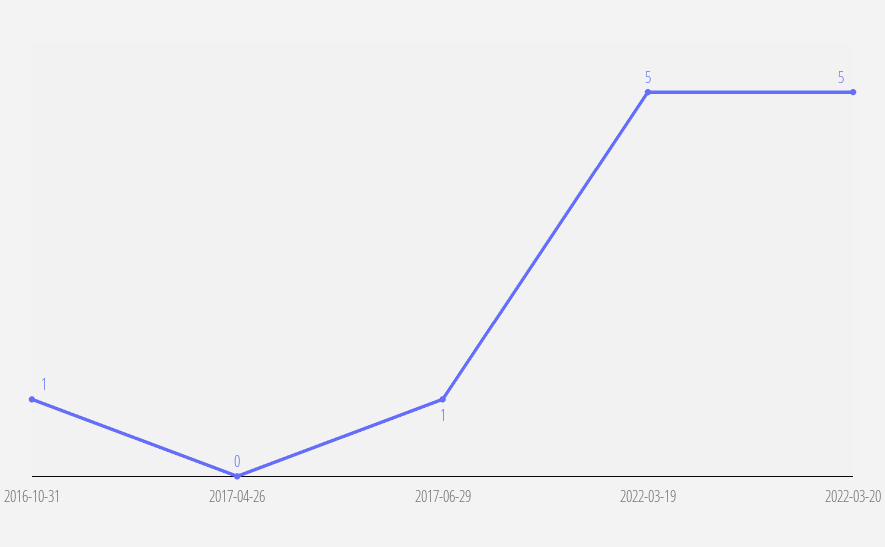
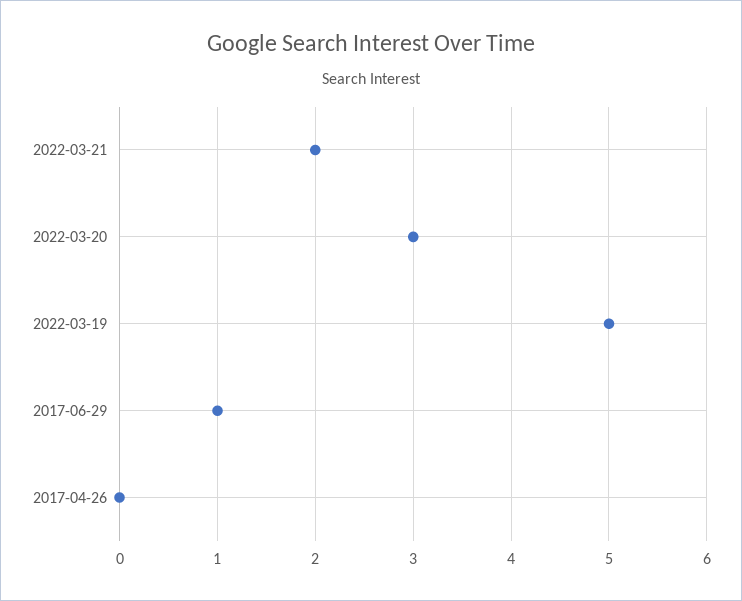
2016-10-31: 1 -> none
2022-03-20: 5 -> 3
2022-03-21: none -> 2

